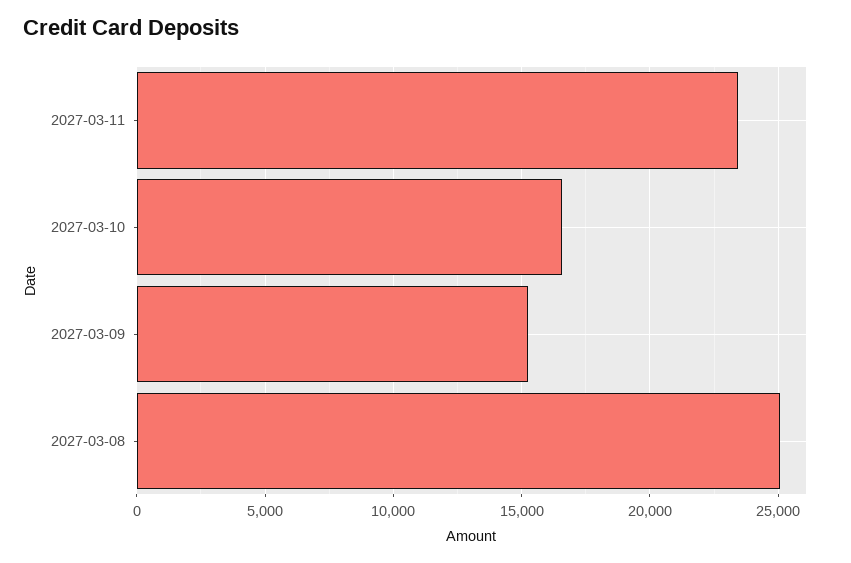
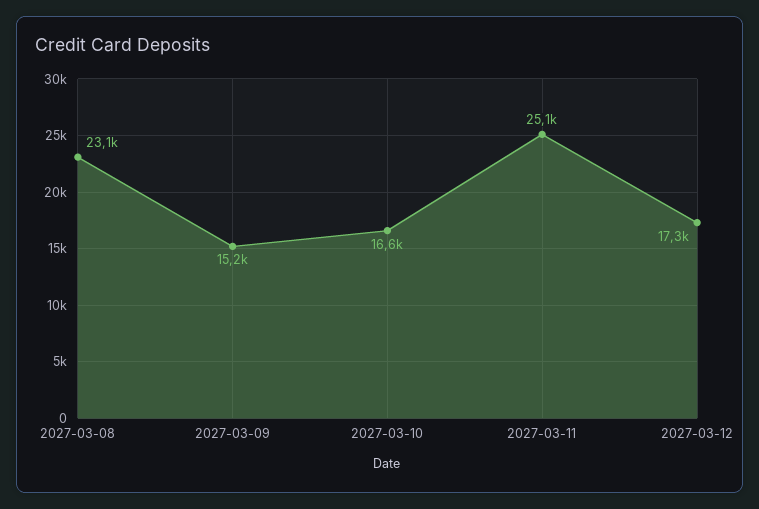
2027-03-11: 23500 -> 25100
2027-03-08: 25000 -> 23100
2027-03-12: none -> 17300

